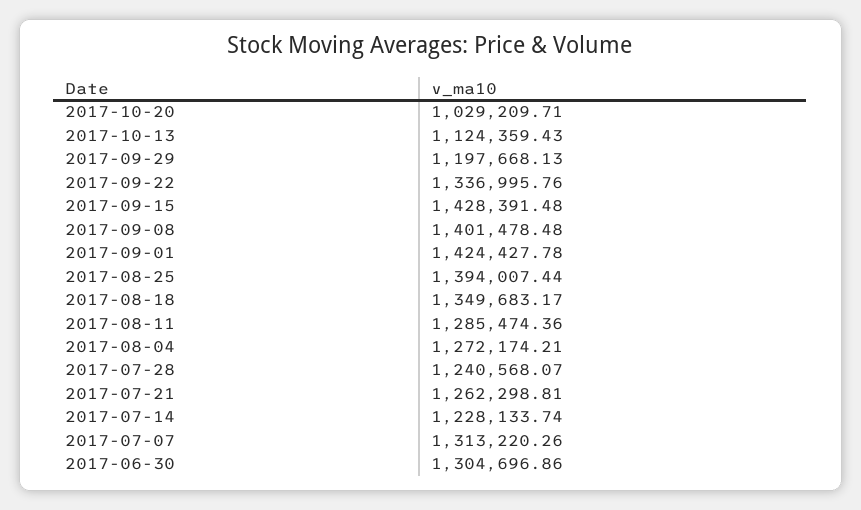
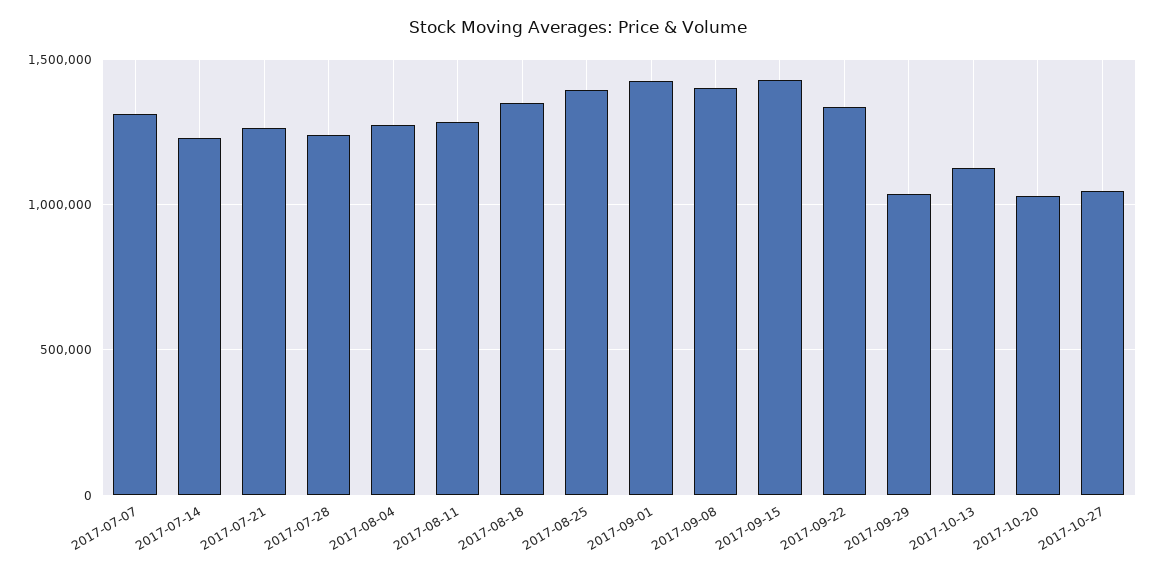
2017-09-29: 1197668.13 -> 1050000
2017-06-30: 1304696.86 -> none
2017-10-27: none -> 1050000

